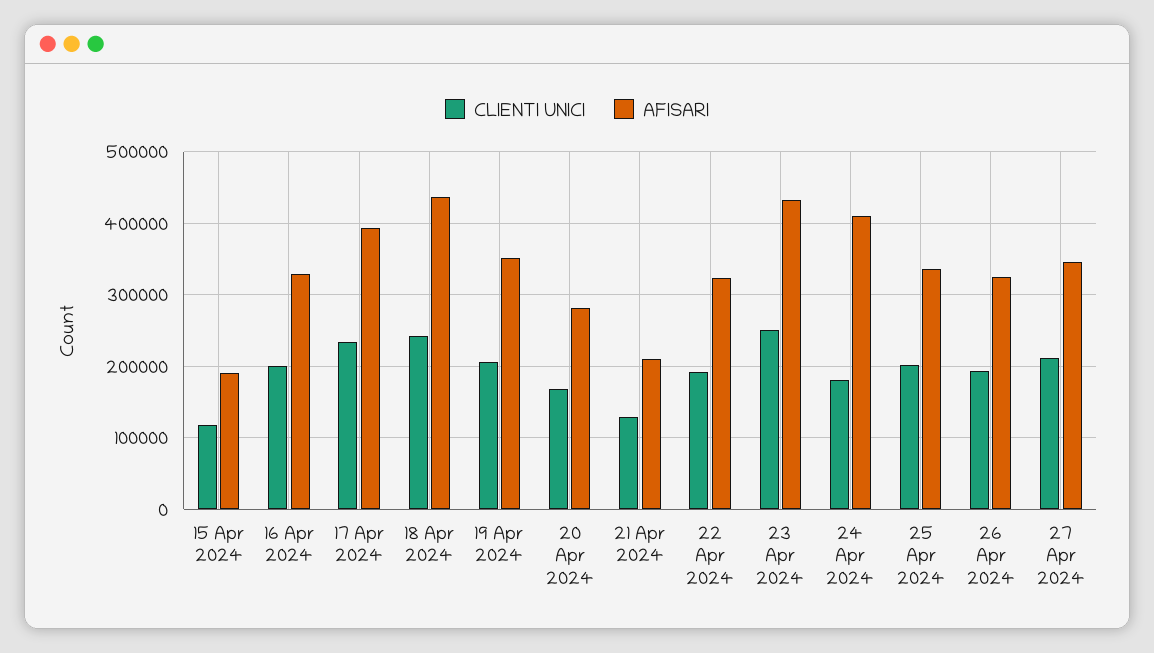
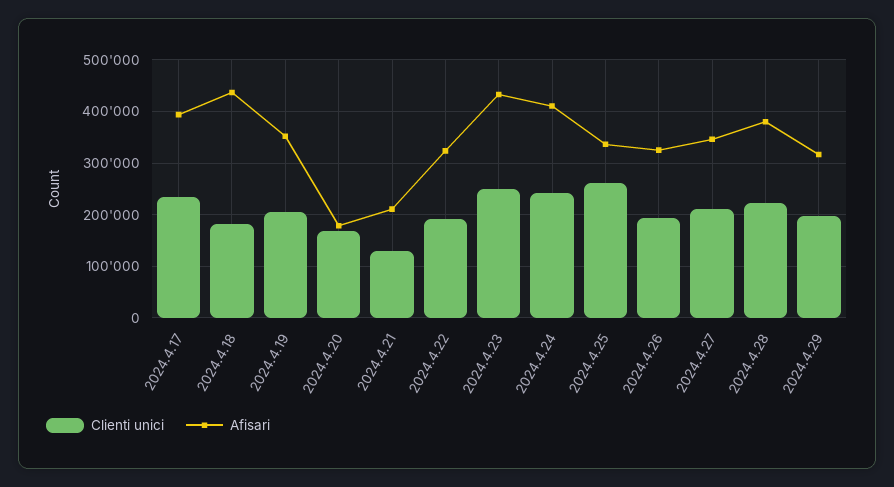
CLIENTI UNICI, 15 Apr 2024: 120000 -> none
AFISARI, 15 Apr 2024: 190000 -> none
CLIENTI UNICI, 16 Apr 2024: 200000 -> none
AFISARI, 16 Apr 2024: 330000 -> none
CLIENTI UNICI, 18 Apr 2024: 240000 -> 180000
AFISARI, 20 Apr 2024: 280000 -> 180000
CLIENTI UNICI, 24 Apr 2024: 180000 -> 240000
CLIENTI UNICI, 25 Apr 2024: 200000 -> 260000
CLIENTI UNICI, 2024.4.28: none -> 220000
AFISARI, 2024.4.28: none -> 380000
CLIENTI UNICI, 2024.4.29: none -> 200000
AFISARI, 2024.4.29: none -> 320000

